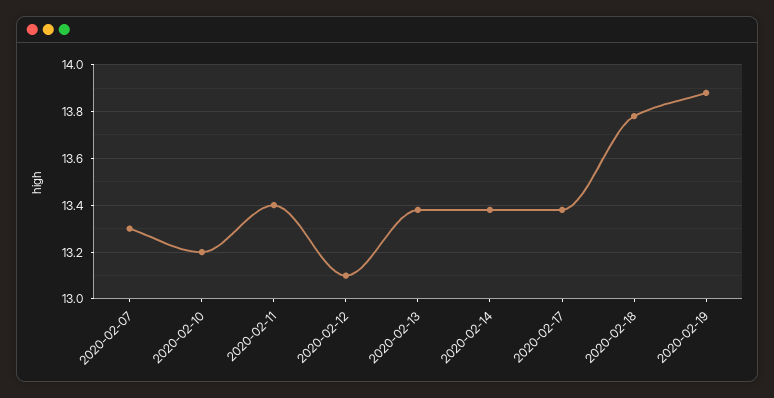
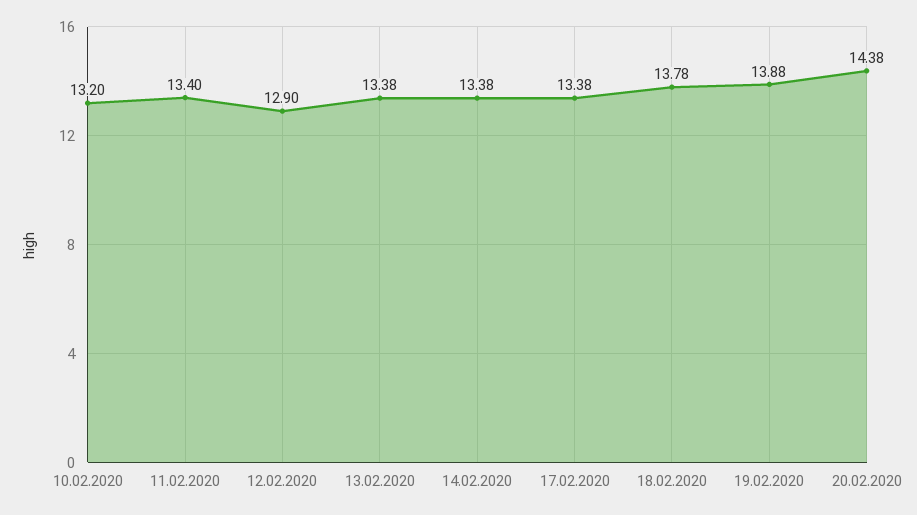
2020-02-07: 13.3 -> none
2020-02-12: 13.1 -> 12.9
20.02.2020: none -> 14.38

